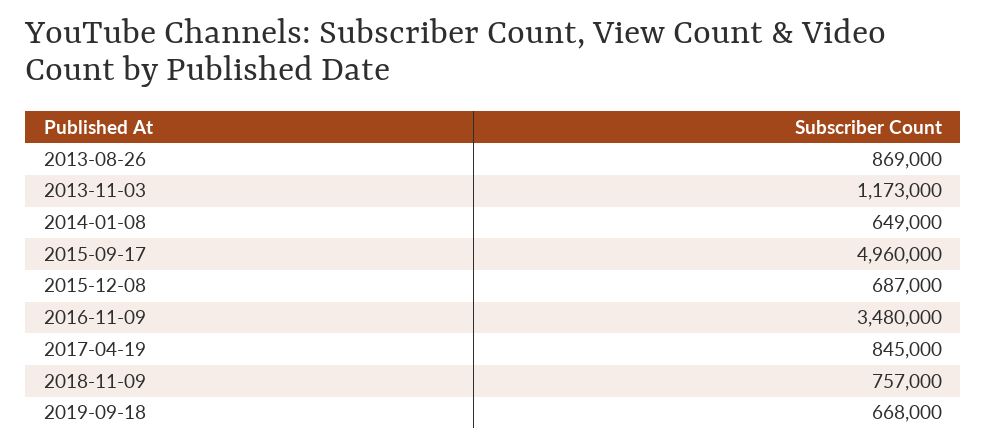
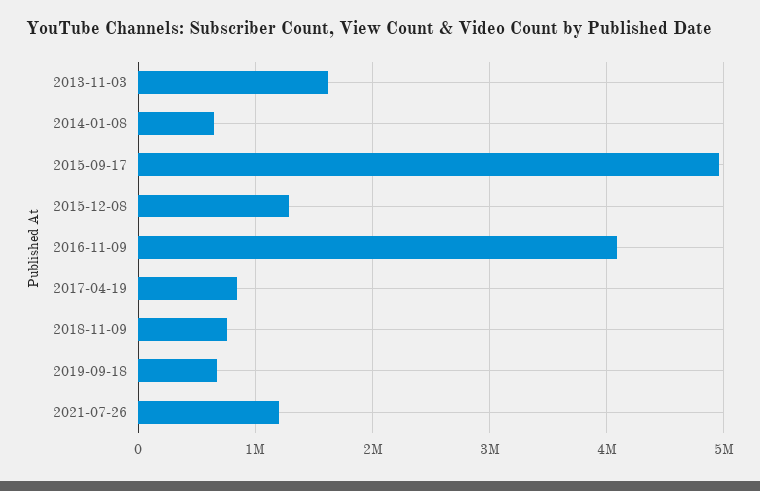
2013-08-26: 869000 -> none
2013-11-03: 1173000 -> 1600000
2015-12-08: 687000 -> 1300000
2016-11-09: 3480000 -> 4100000
2021-07-26: none -> 1200000

